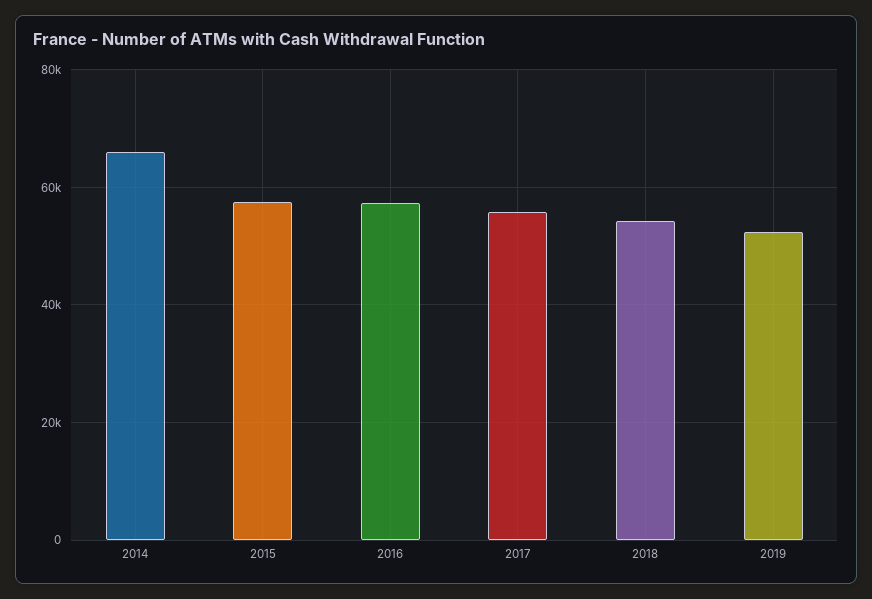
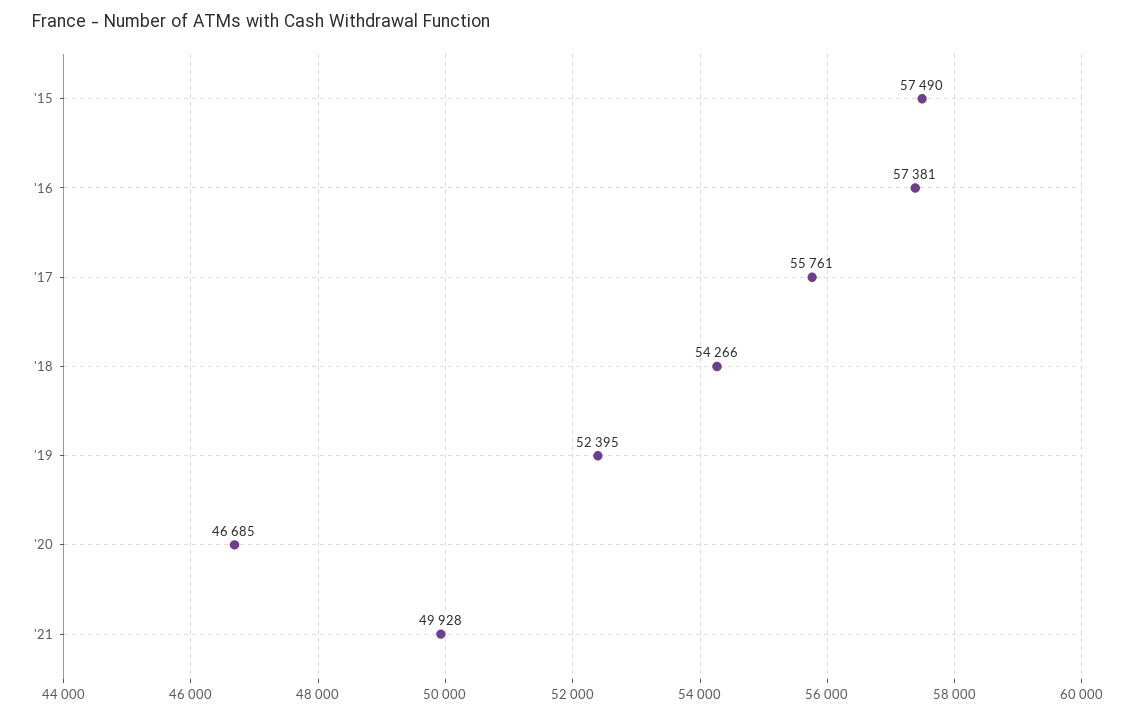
2014: 66000 -> none
'20: none -> 46685
'21: none -> 49928

